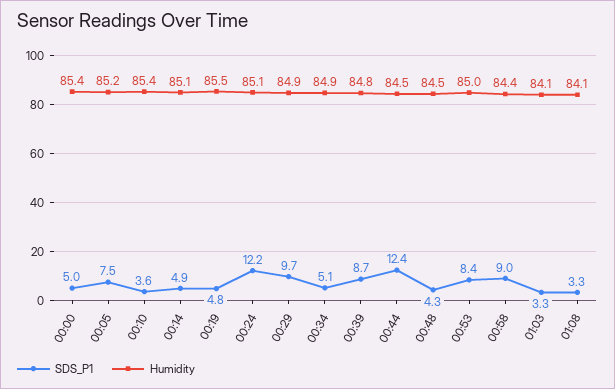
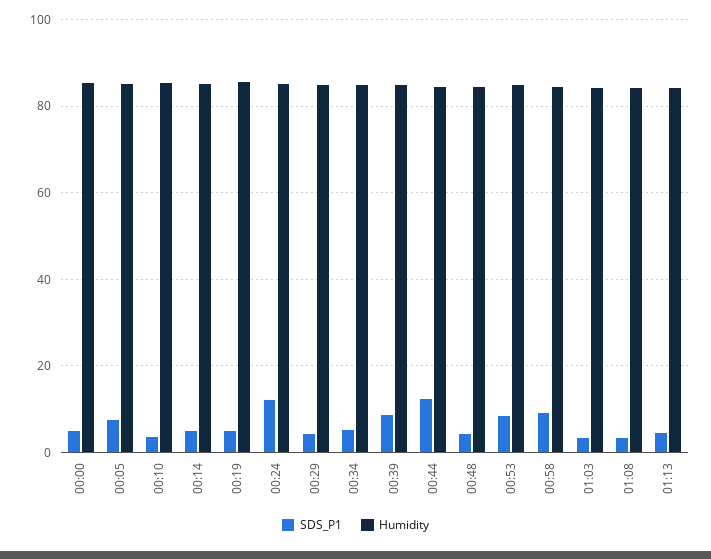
SDS_P1, 00:29: 9.7 -> 4
SDS_P1, 01:13: none -> 4
Humidity, 01:13: none -> 84

